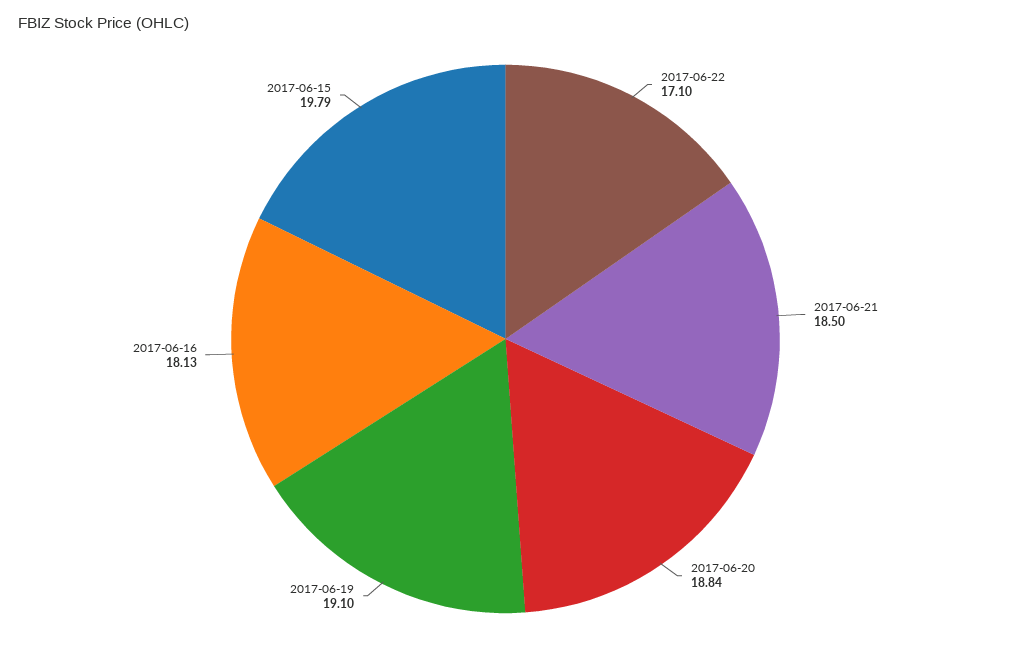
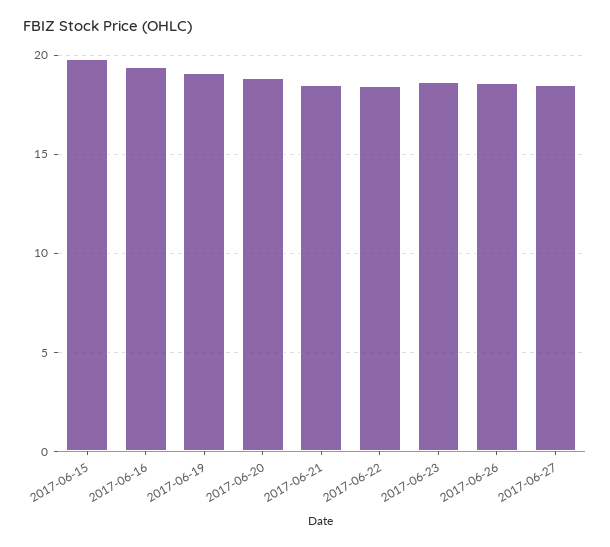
2017-06-22: 17.1 -> 18.5
2017-06-16: 18.13 -> 19.5
2017-06-23: none -> 18.5
2017-06-26: none -> 18.5
2017-06-27: none -> 18.5

